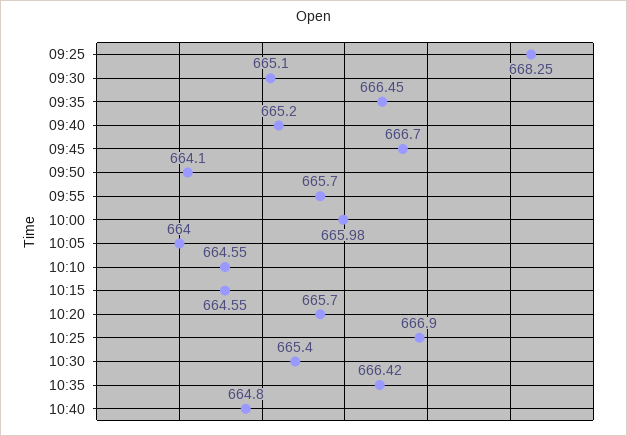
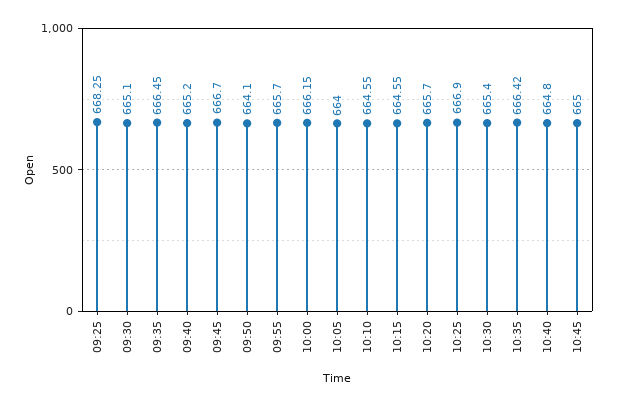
10:00: 665.98 -> 666.15
10:45: none -> 665

